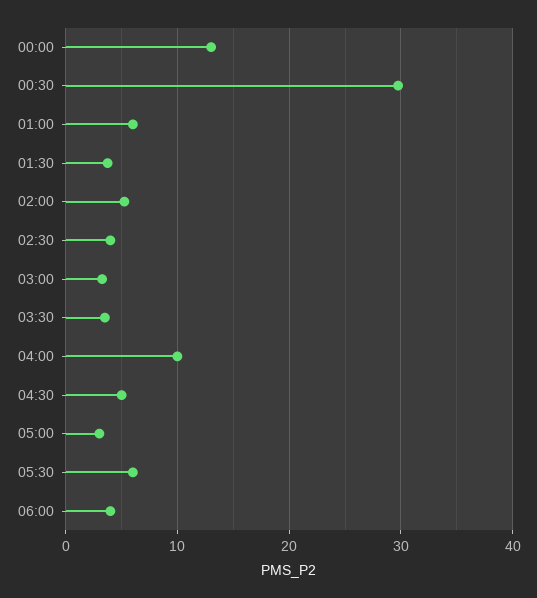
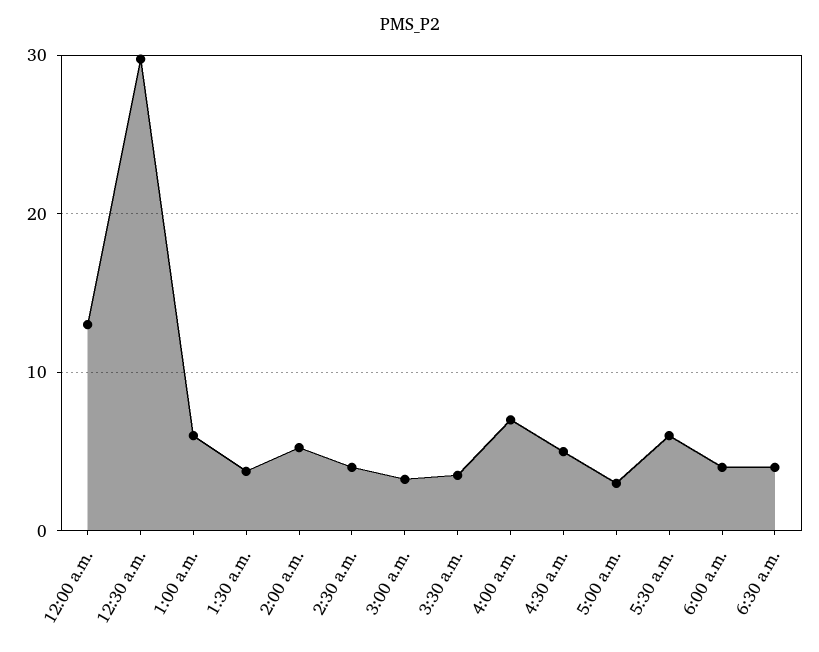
04:00: 10 -> 7
6:30 a.m.: none -> 4

